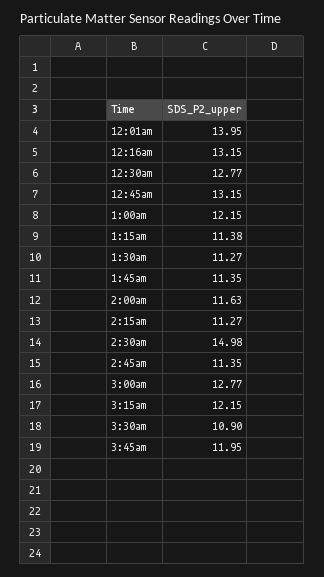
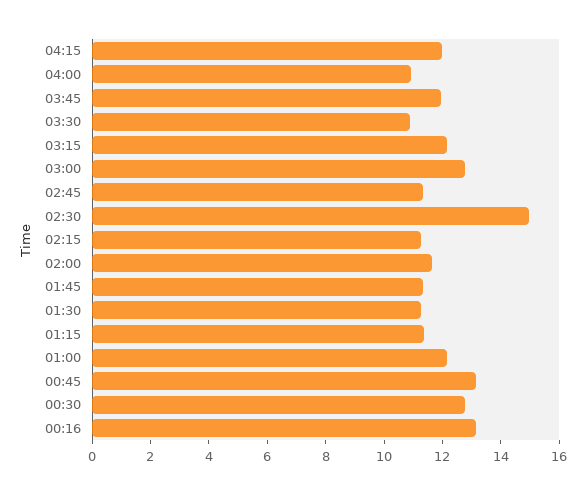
12:01am: 13.95 -> none
04:15: none -> 12
04:00: none -> 11

